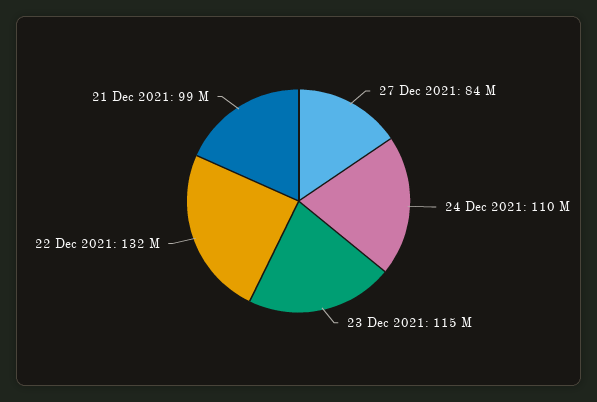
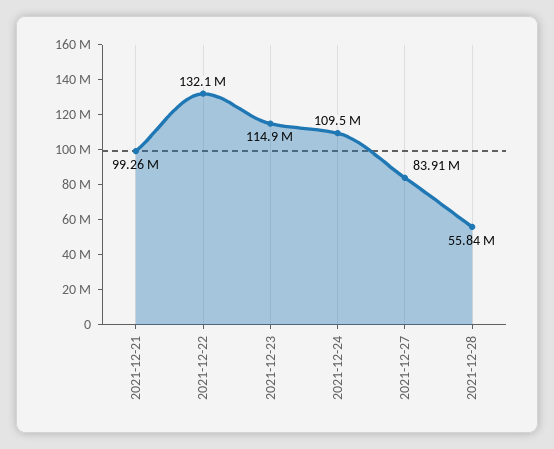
2021-12-28: none -> 55840000

